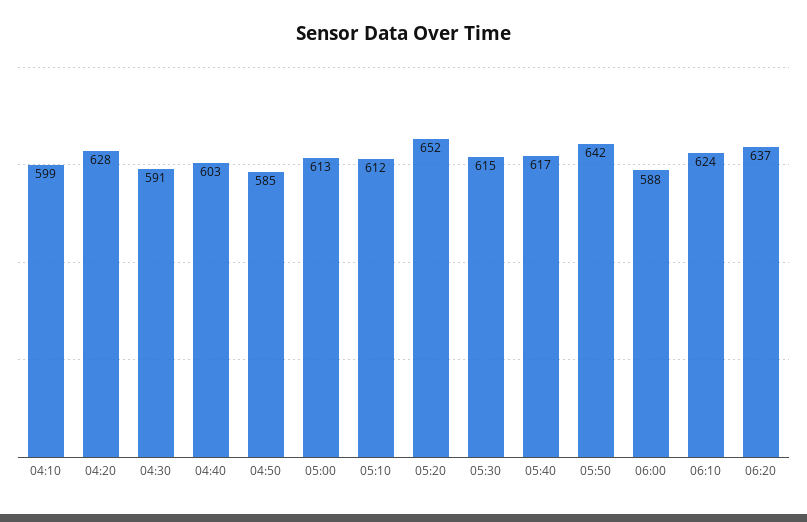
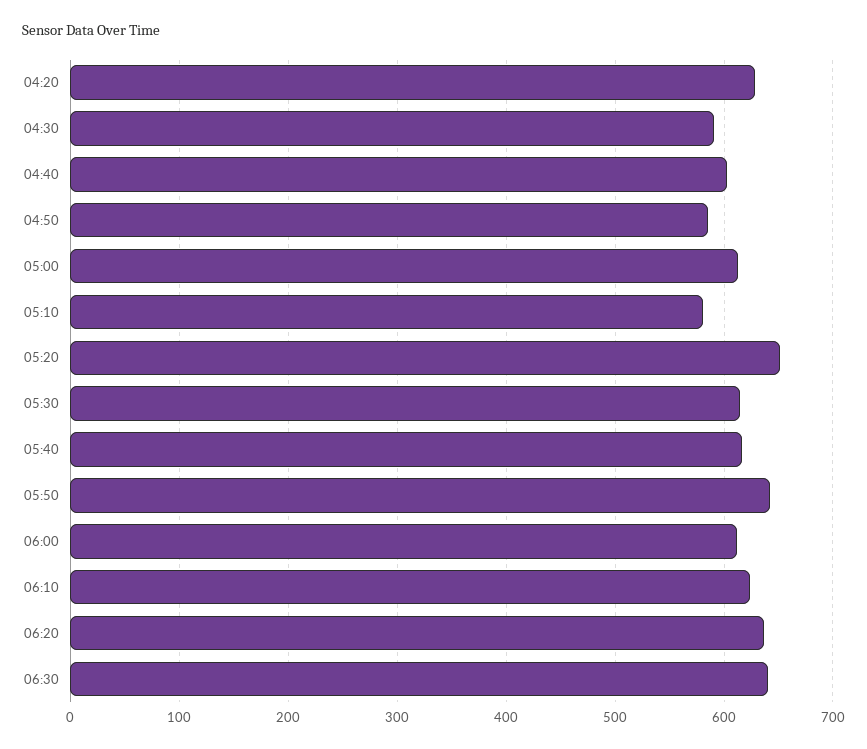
04:10: 599 -> none
05:10: 612 -> 580
06:00: 588 -> 610
06:30: none -> 640

